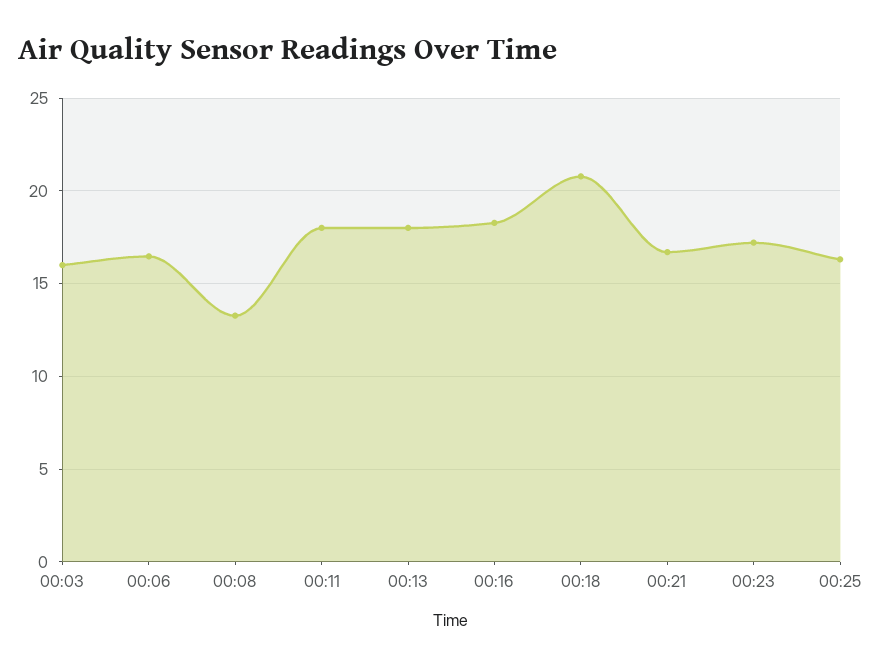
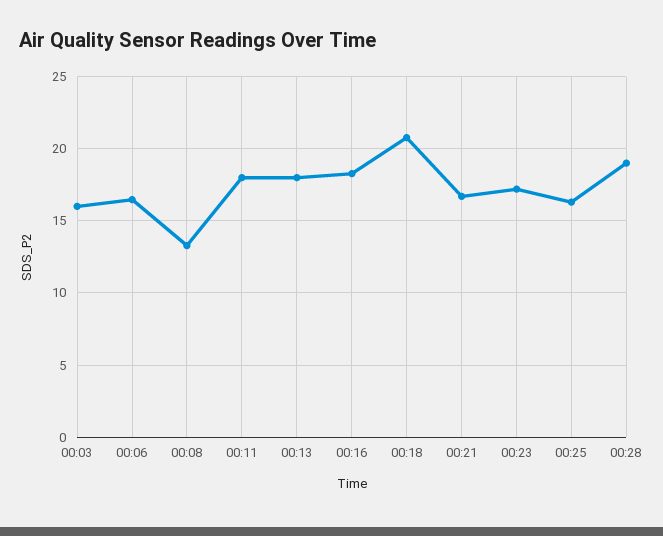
00:28: none -> 19

